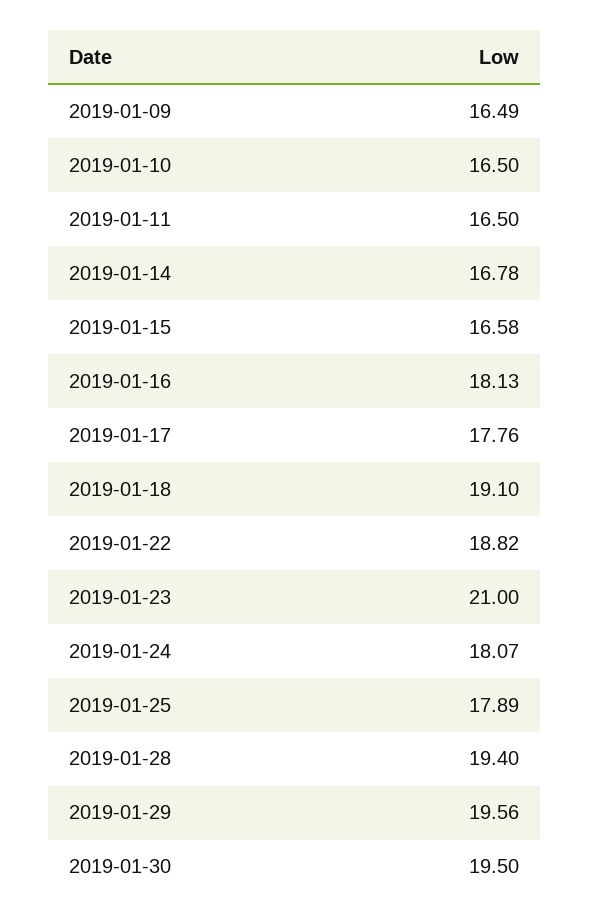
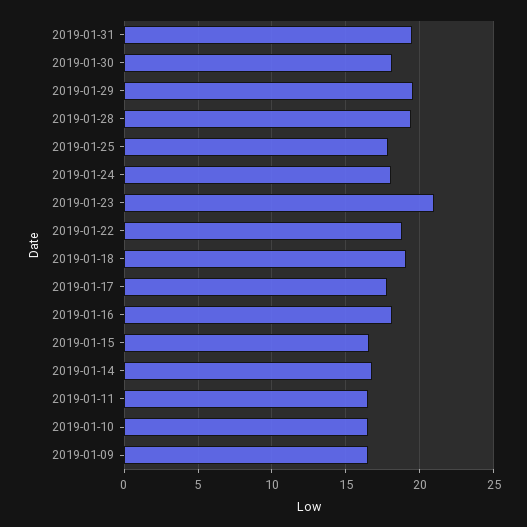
2019-01-30: 19.5 -> 18
2019-01-31: none -> 19.5

